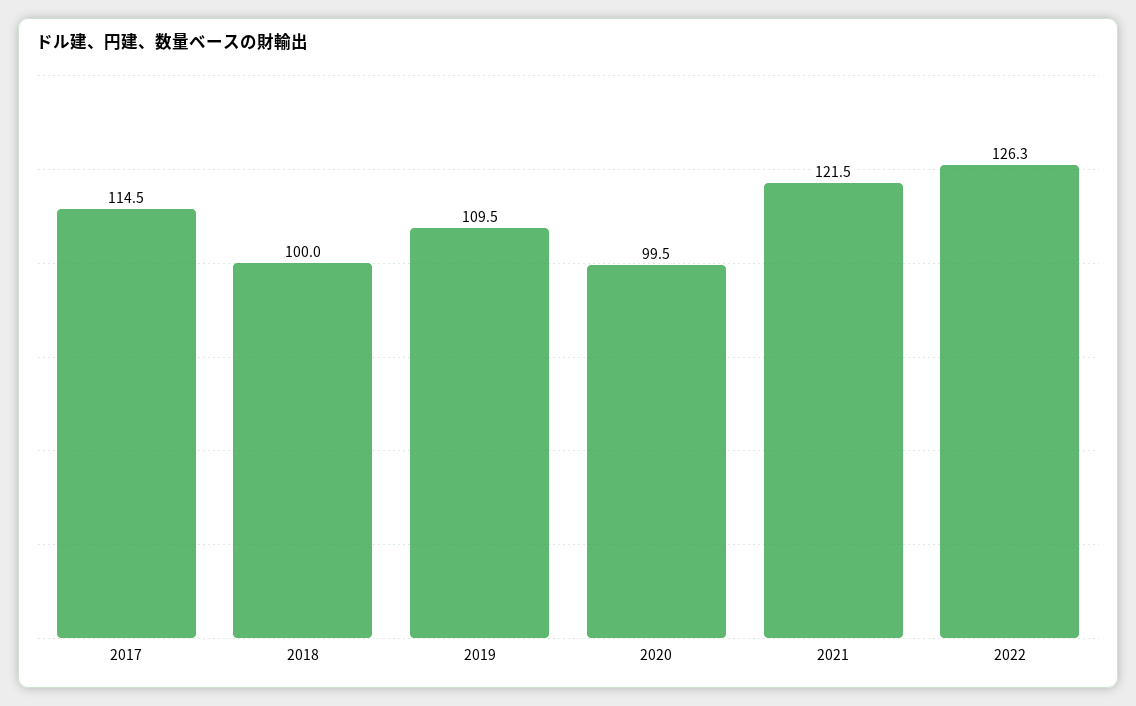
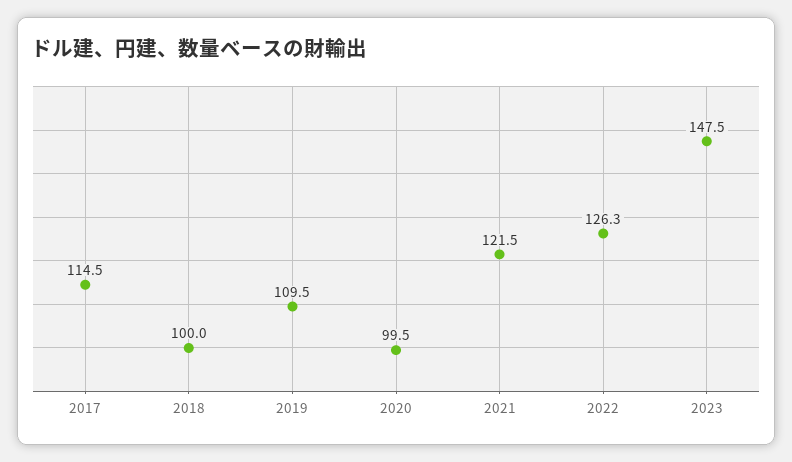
2023: none -> 147.5

